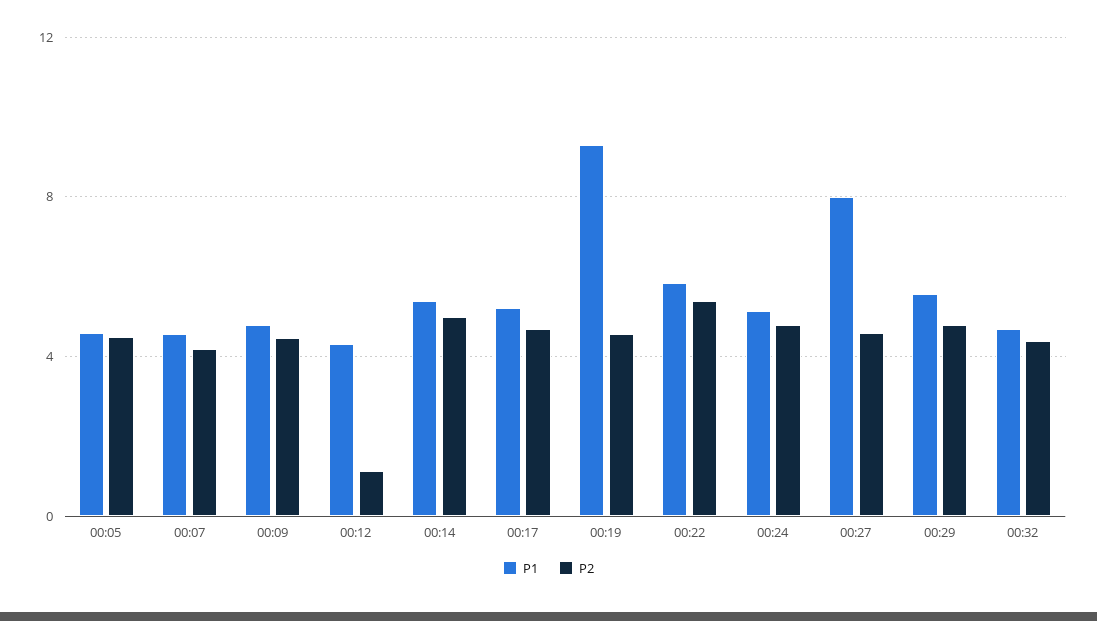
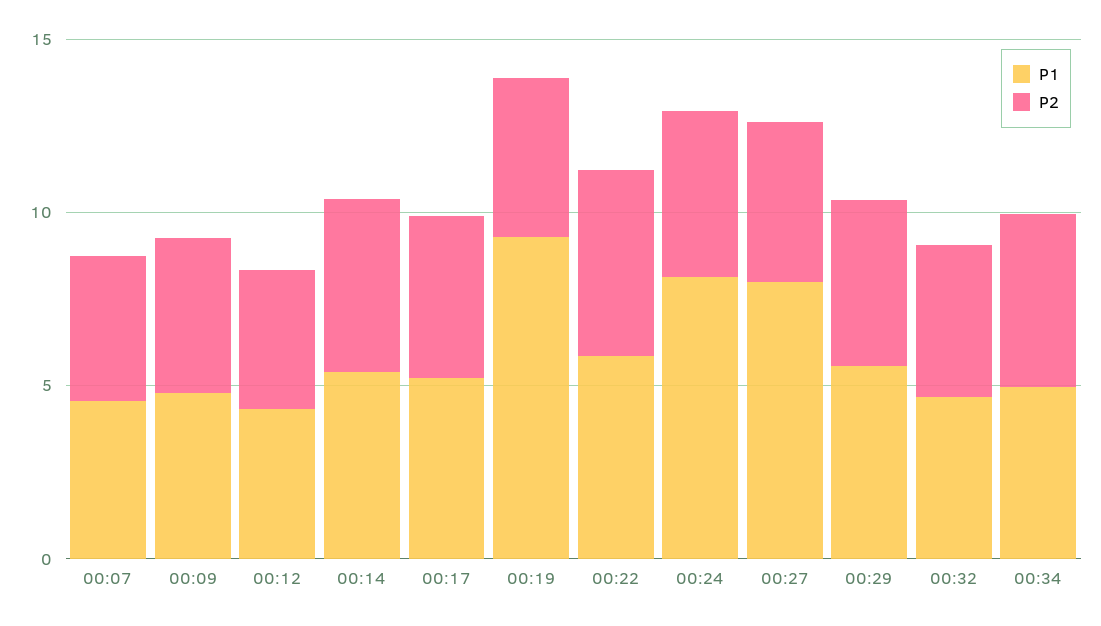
P1, 00:05: 4.5 -> none
P2, 00:05: 4.5 -> none
P2, 00:12: 1 -> 4
P1, 00:24: 5 -> 8
P1, 00:34: none -> 5
P2, 00:34: none -> 5

